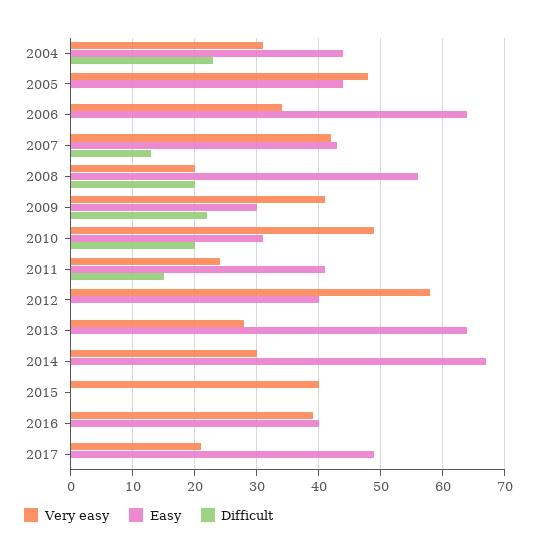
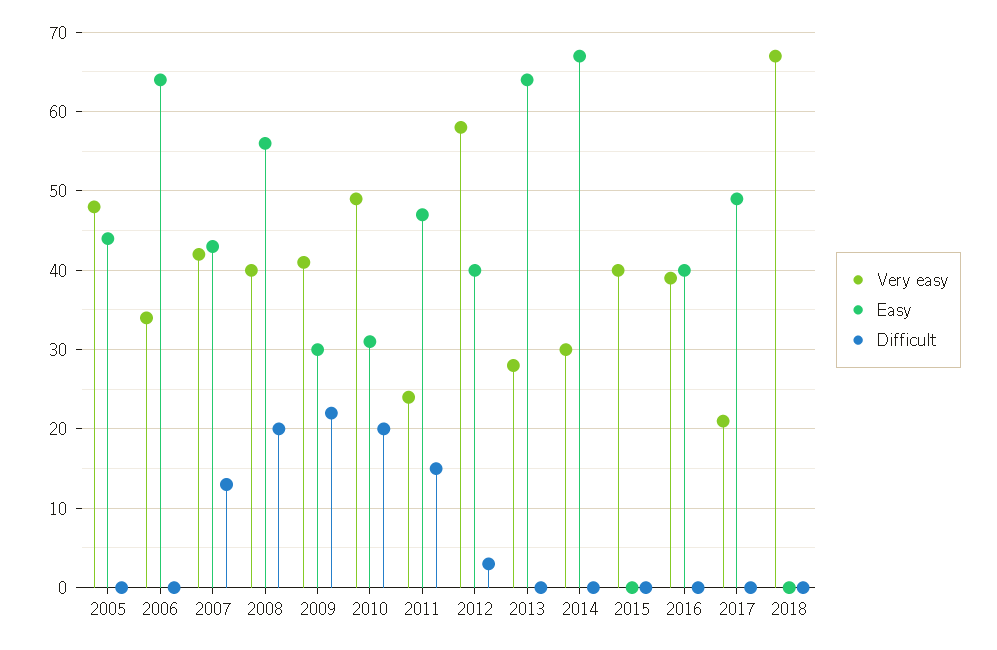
Very easy, 2004: 31 -> none
Easy, 2004: 44 -> none
Difficult, 2004: 23 -> none
Very easy, 2008: 20 -> 40
Easy, 2011: 41 -> 47
Difficult, 2012: 0 -> 3
Very easy, 2018: none -> 67
Easy, 2018: none -> 0
Difficult, 2018: none -> 0

